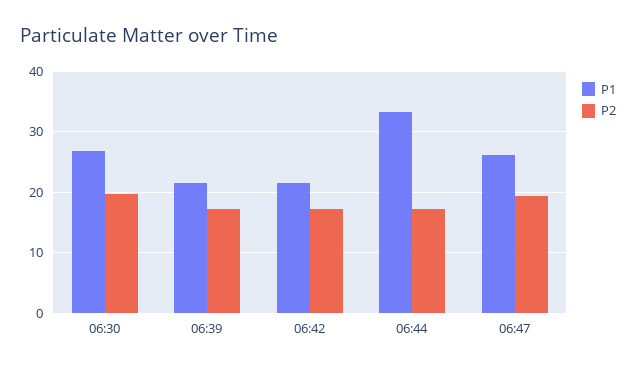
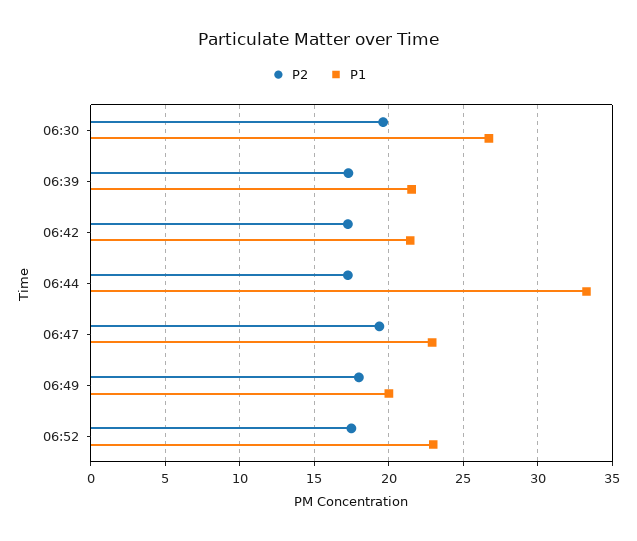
P1, 06:47: 26 -> 23
P2, 06:49: none -> 18
P1, 06:49: none -> 20
P2, 06:52: none -> 17.5
P1, 06:52: none -> 23

